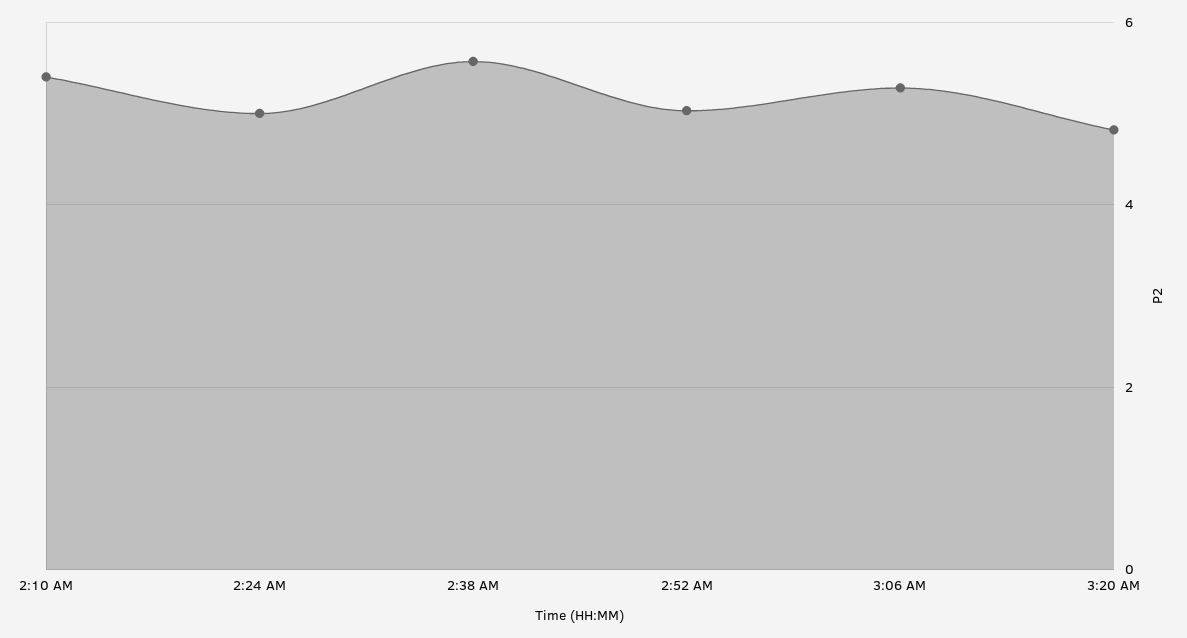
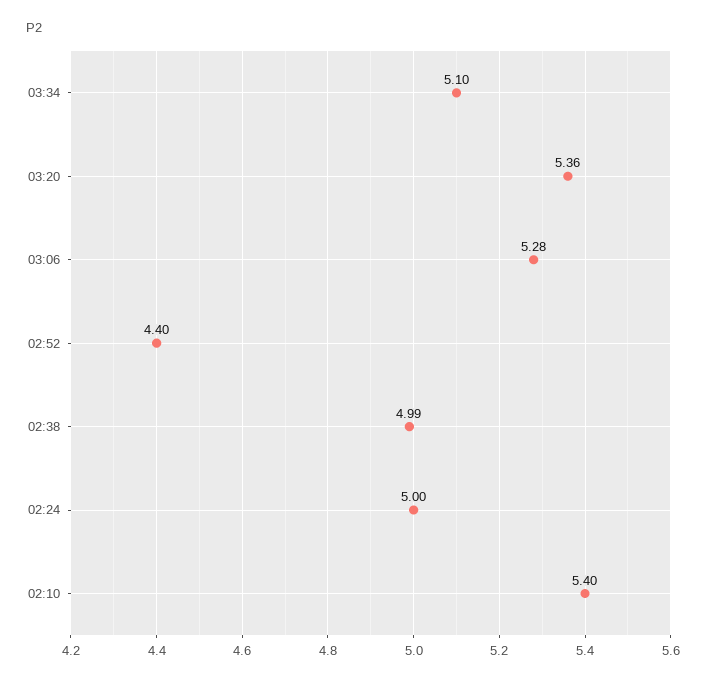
2:38 AM: 5.6 -> 4.99
2:52 AM: 5 -> 4.4
3:20 AM: 4.8 -> 5.36
03:34: none -> 5.1

